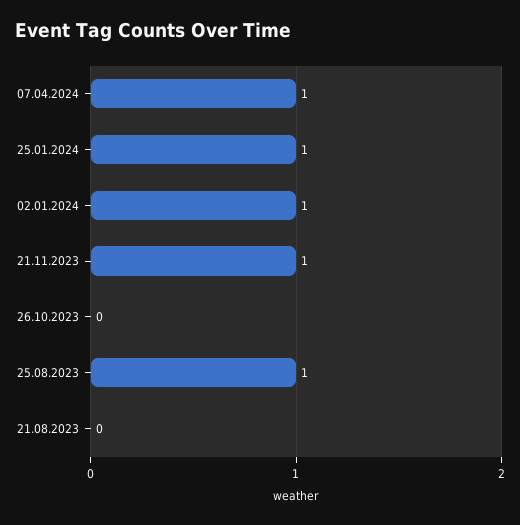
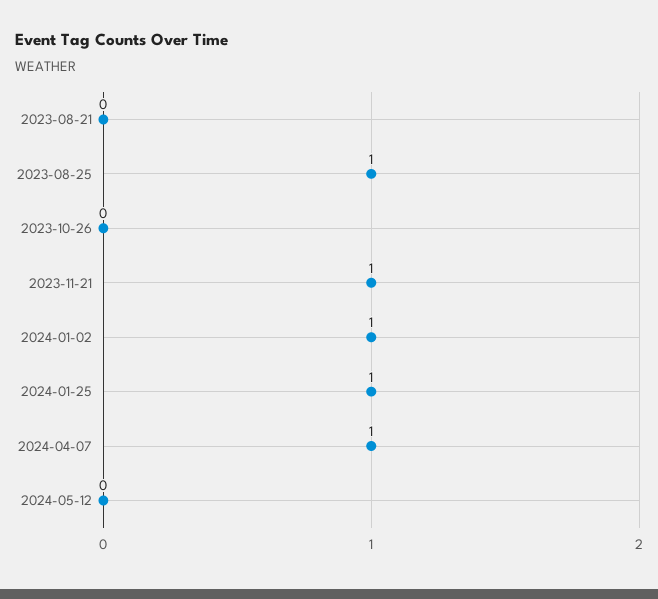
2024-05-12: none -> 0

